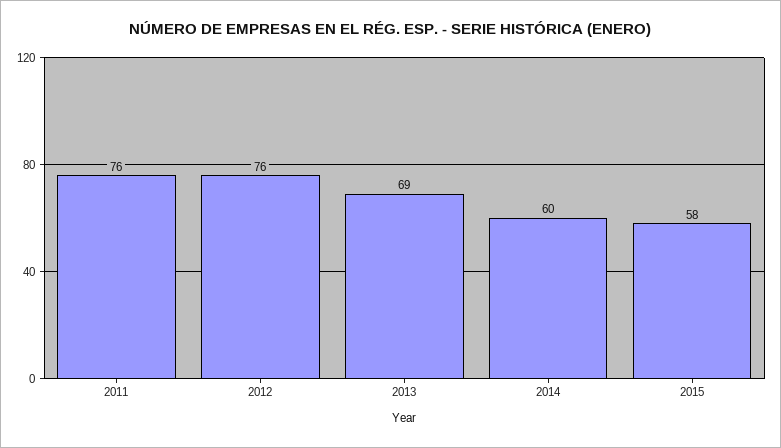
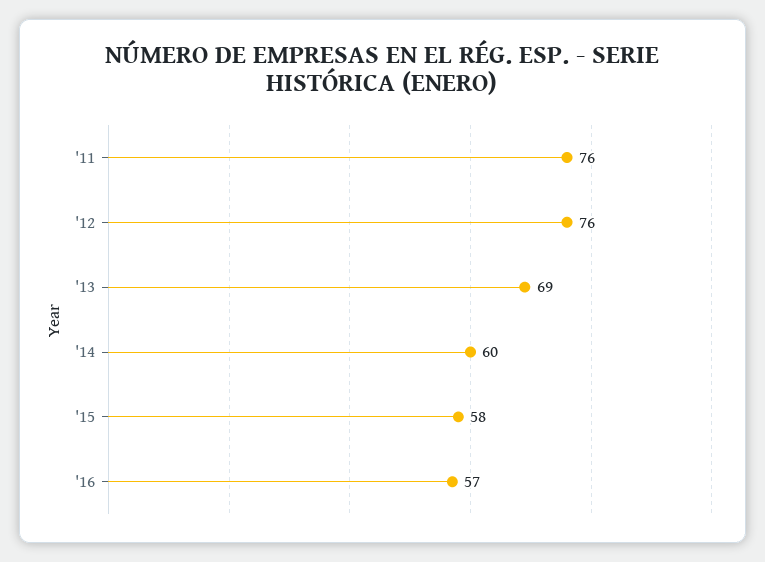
'16: none -> 57

